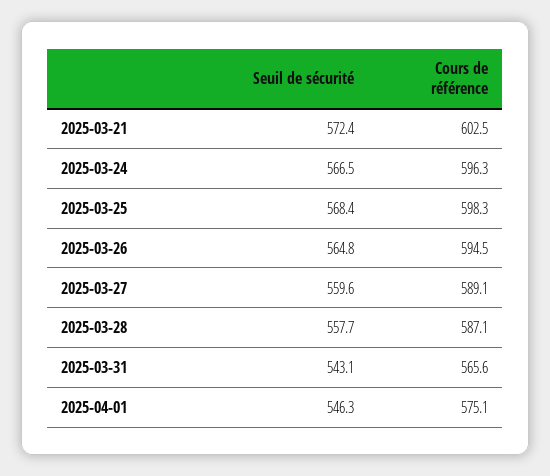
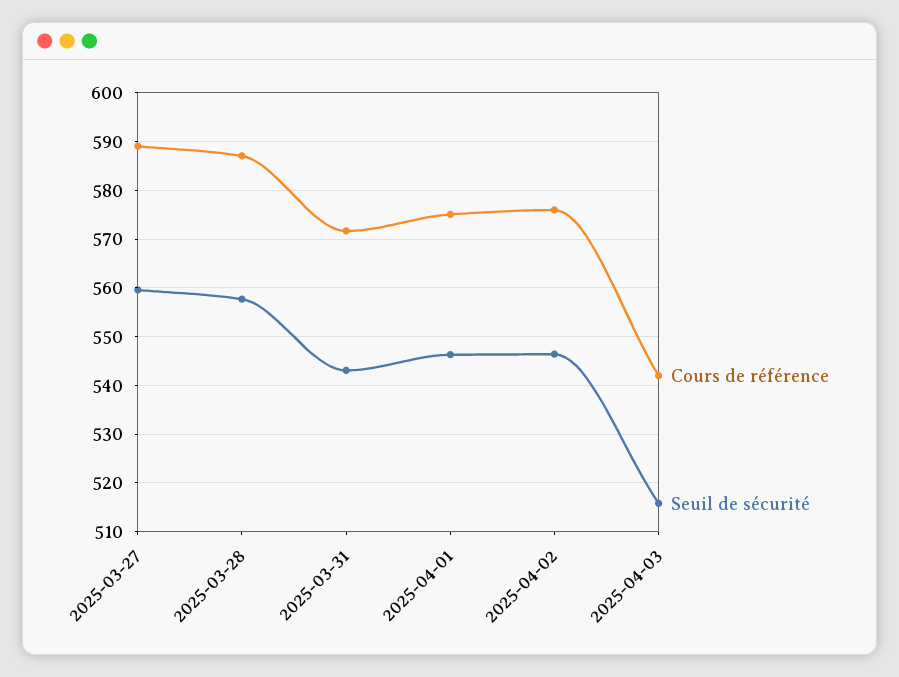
Seuil de sécurité, 2025-03-21: 572.4 -> none
Cours de référence, 2025-03-21: 602.5 -> none
Seuil de sécurité, 2025-03-24: 566.5 -> none
Cours de référence, 2025-03-24: 596.3 -> none
Seuil de sécurité, 2025-03-25: 568.4 -> none
Cours de référence, 2025-03-25: 598.3 -> none
Seuil de sécurité, 2025-03-26: 564.8 -> none
Cours de référence, 2025-03-26: 594.5 -> none
Cours de référence, 2025-03-31: 565.6 -> 572
Cours de référence, 2025-04-02: none -> 576
Seuil de sécurité, 2025-04-02: none -> 546
Cours de référence, 2025-04-03: none -> 542
Seuil de sécurité, 2025-04-03: none -> 516

